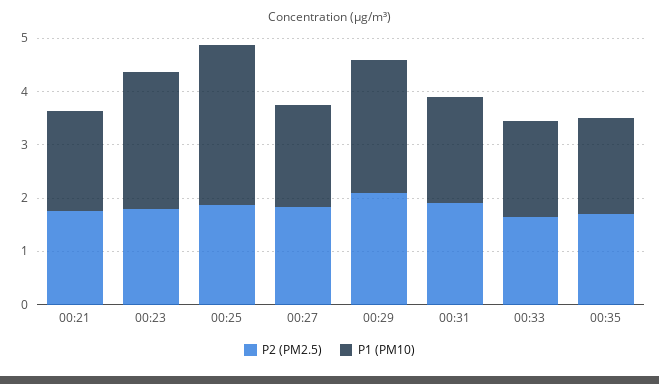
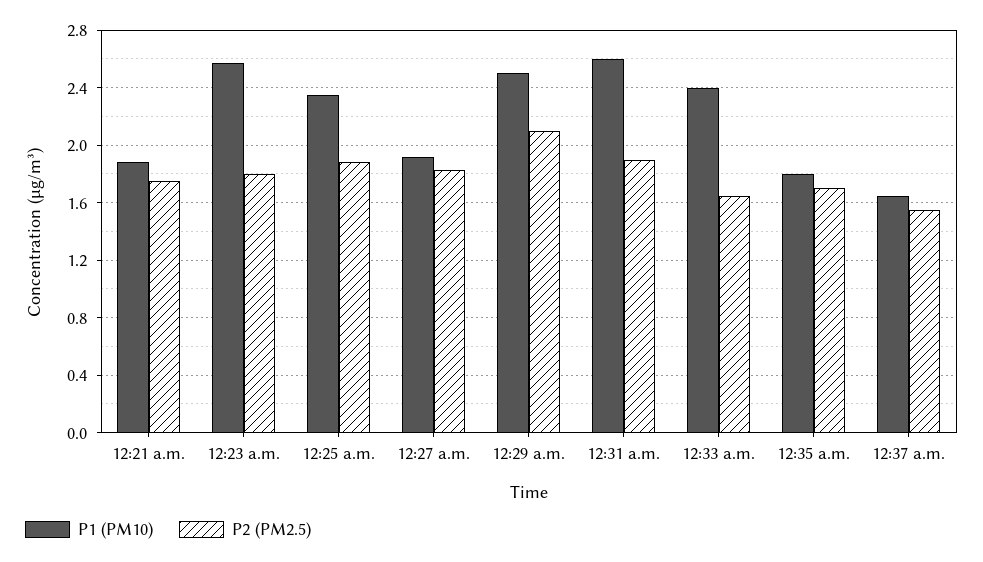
P1 (PM10), 00:25: 3 -> 2.35
P1 (PM10), 00:31: 2 -> 2.6
P1 (PM10), 00:33: 1.8 -> 2.4
P1 (PM10), 12:37 a.m.: none -> 1.65
P2 (PM2.5), 12:37 a.m.: none -> 1.55

